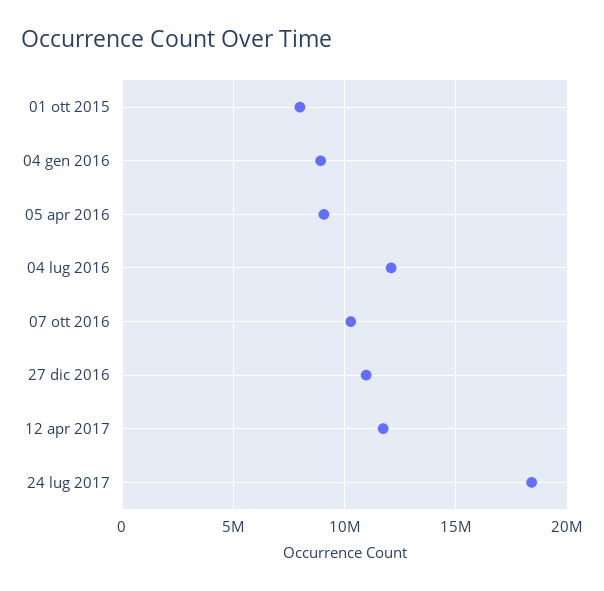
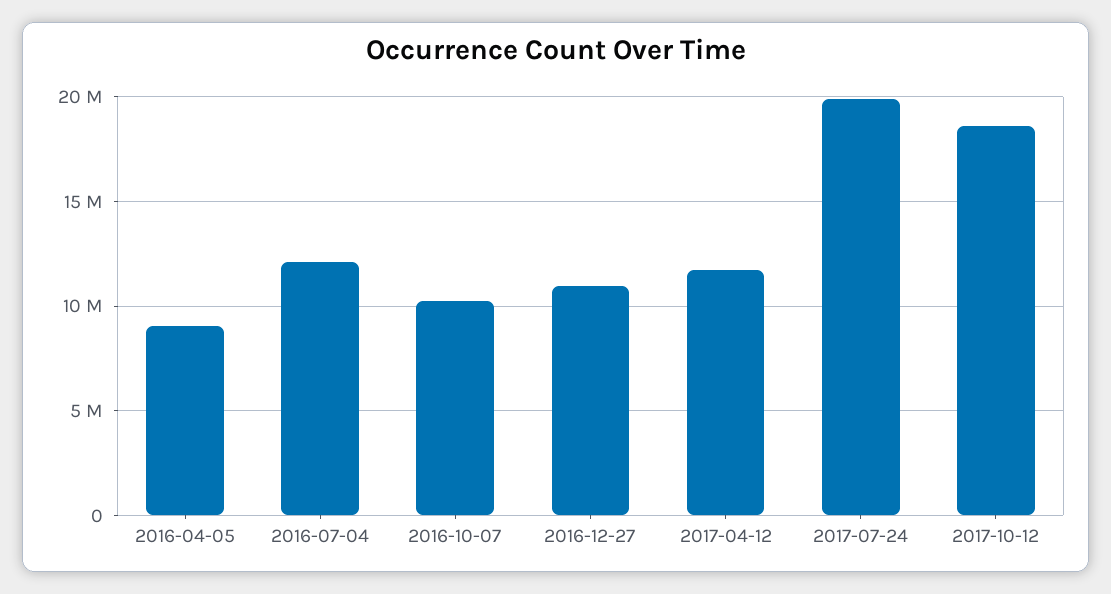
01 ott 2015: 8000000 -> none
04 gen 2016: 9000000 -> none
24 lug 2017: 18500000 -> 20000000
2017-10-12: none -> 18500000

